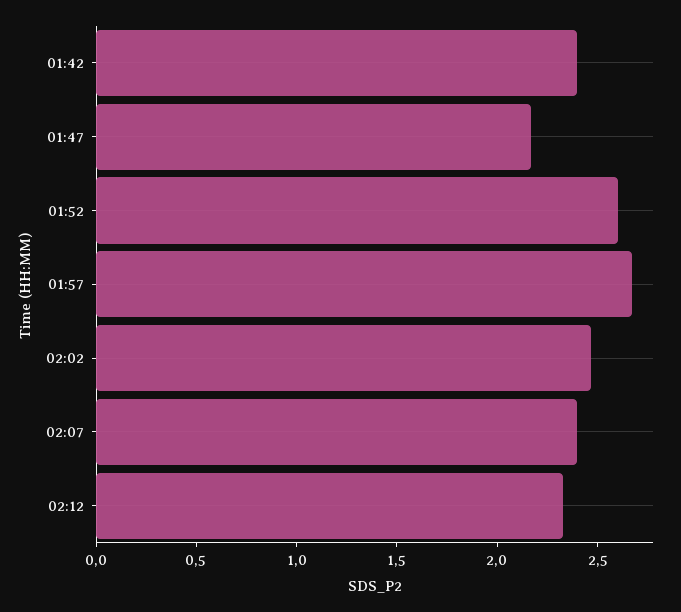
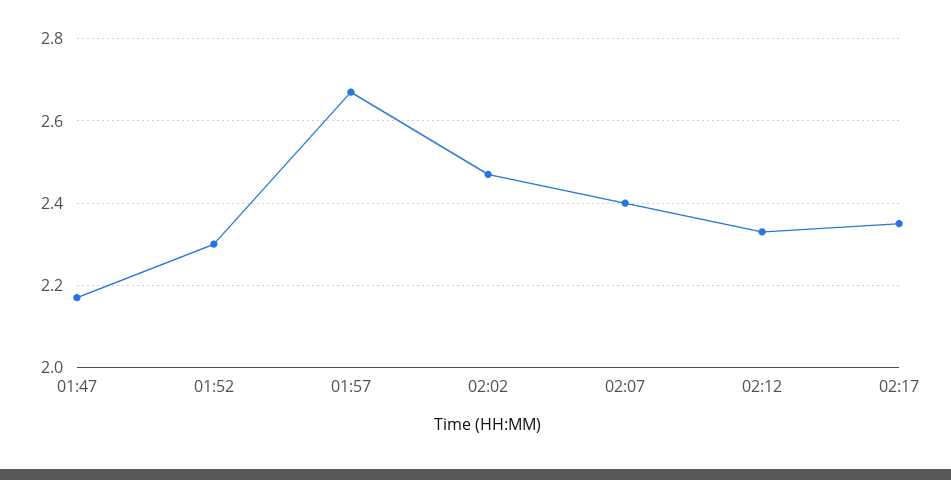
01:42: 2.4 -> none
01:52: 2.6 -> 2.3
02:17: none -> 2.35

